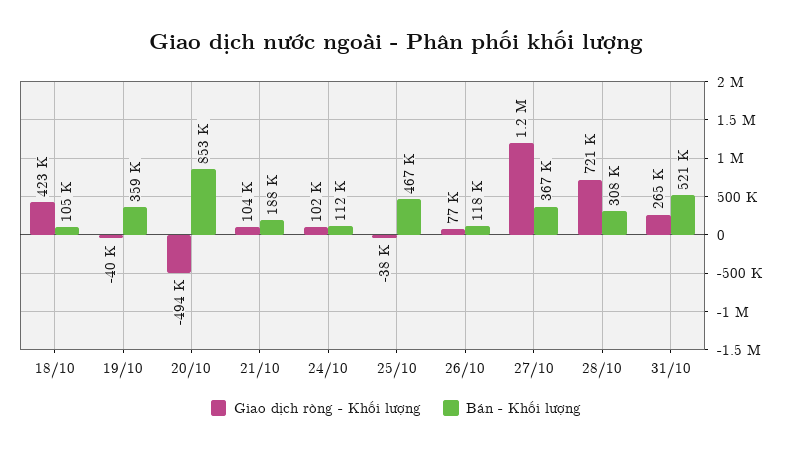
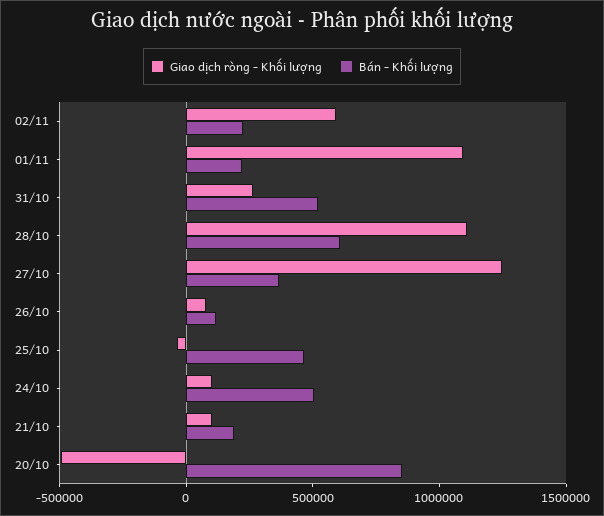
Giao dịch ròng - Khối lượng, 18/10: 423000 -> none
Bán - Khối lượng, 18/10: 105000 -> none
Giao dịch ròng - Khối lượng, 19/10: -40000 -> none
Bán - Khối lượng, 19/10: 359000 -> none
Bán - Khối lượng, 24/10: 112000 -> 500000
Giao dịch ròng - Khối lượng, 28/10: 721000 -> 1100000
Bán - Khối lượng, 28/10: 308000 -> 600000
Giao dịch ròng - Khối lượng, 02/11: none -> 600000
Bán - Khối lượng, 02/11: none -> 200000
Giao dịch ròng - Khối lượng, 01/11: none -> 1100000
Bán - Khối lượng, 01/11: none -> 200000

